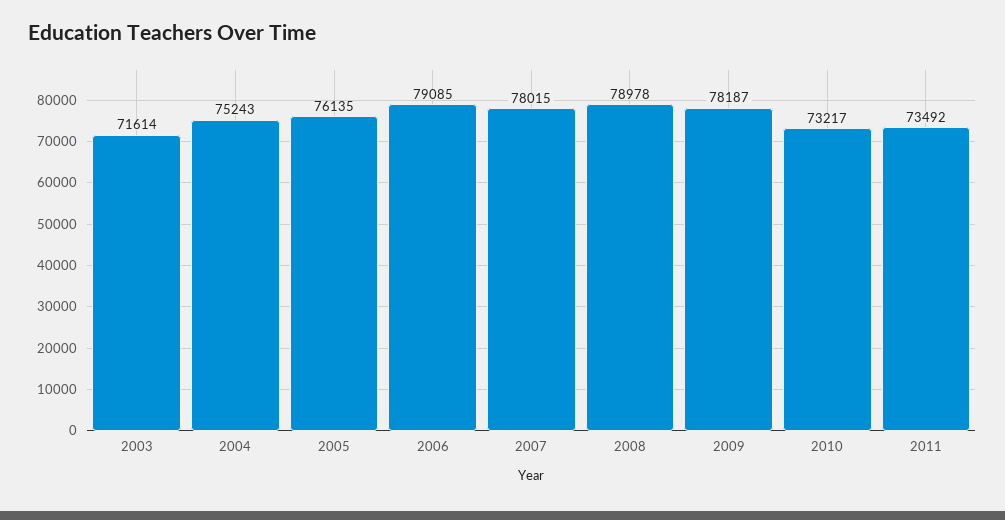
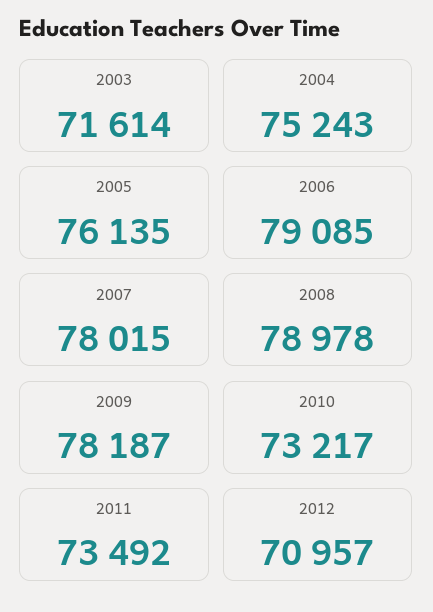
2012: none -> 70957

